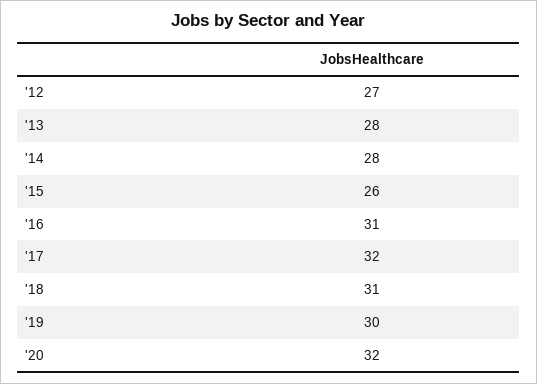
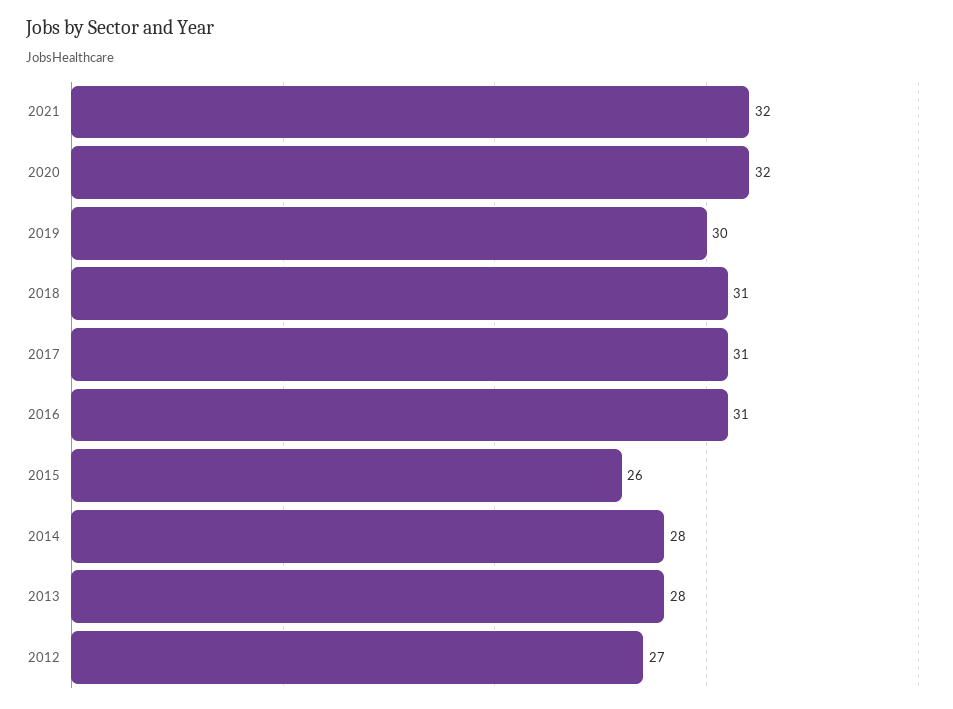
'17: 32 -> 31
2021: none -> 32

